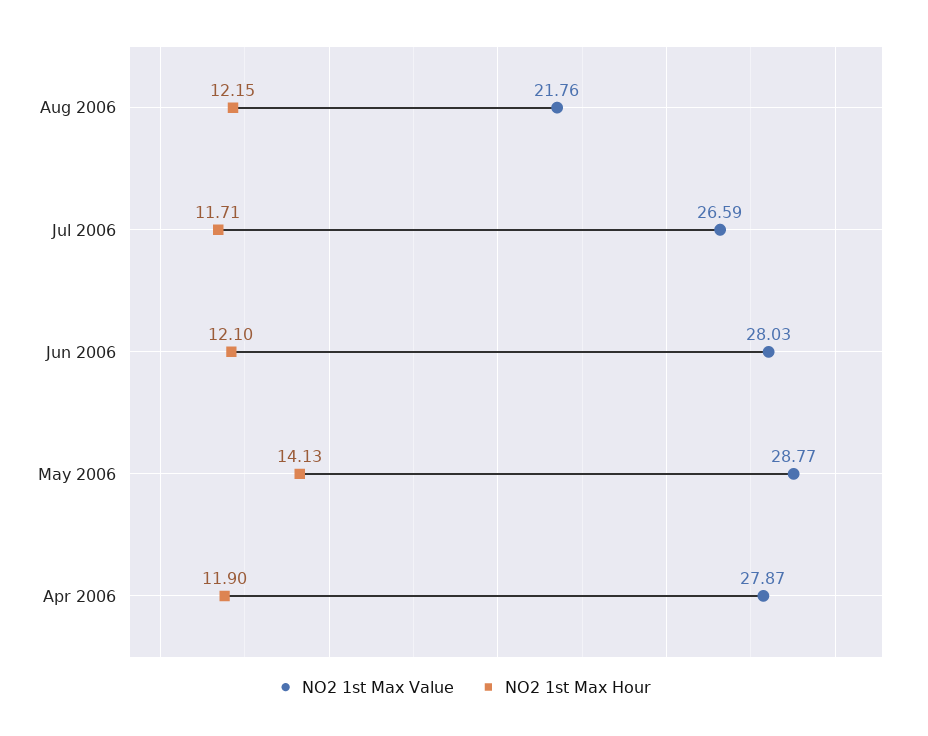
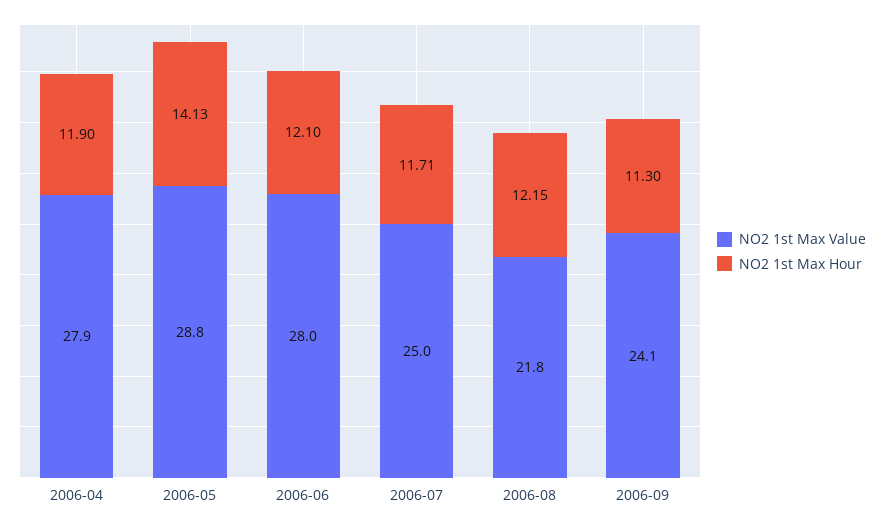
NO2 1st Max Value, Jul 2006: 26.59 -> 25
NO2 1st Max Value, 2006-09: none -> 24.1
NO2 1st Max Hour, 2006-09: none -> 11.3

